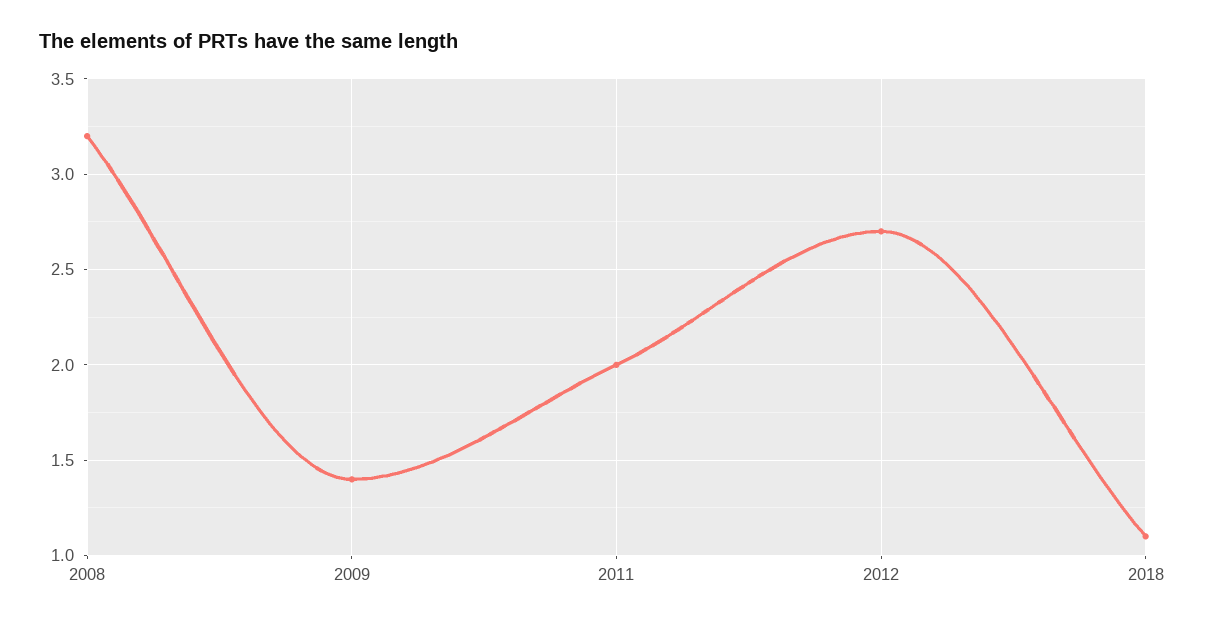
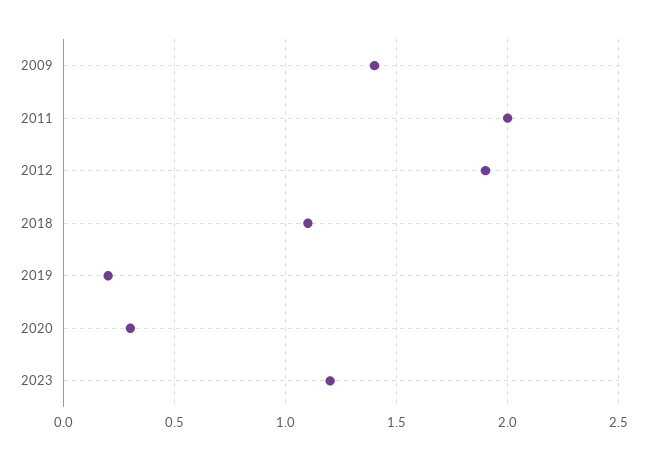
2008: 3.2 -> none
2012: 2.7 -> 1.9
2019: none -> 0.2
2020: none -> 0.3
2023: none -> 1.2

